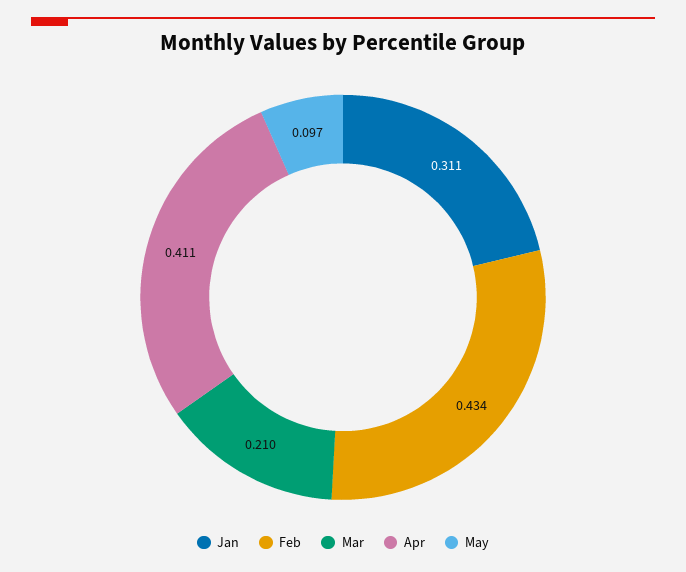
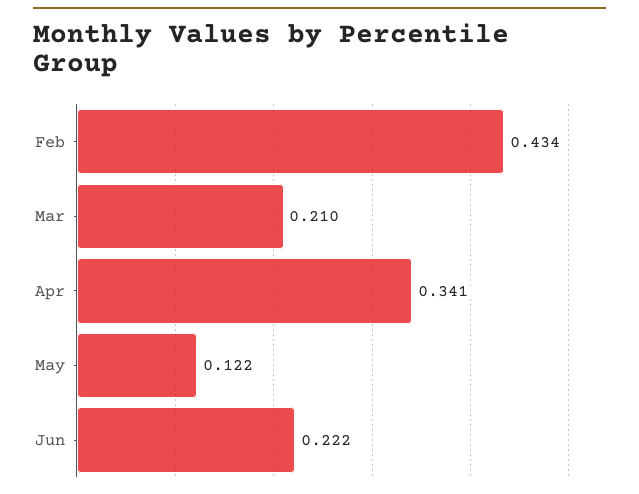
Jan: 0.311 -> none
Apr: 0.411 -> 0.341
May: 0.097 -> 0.122
Jun: none -> 0.222

